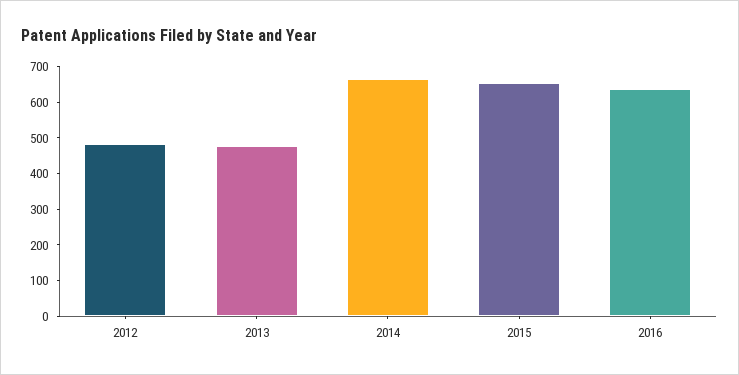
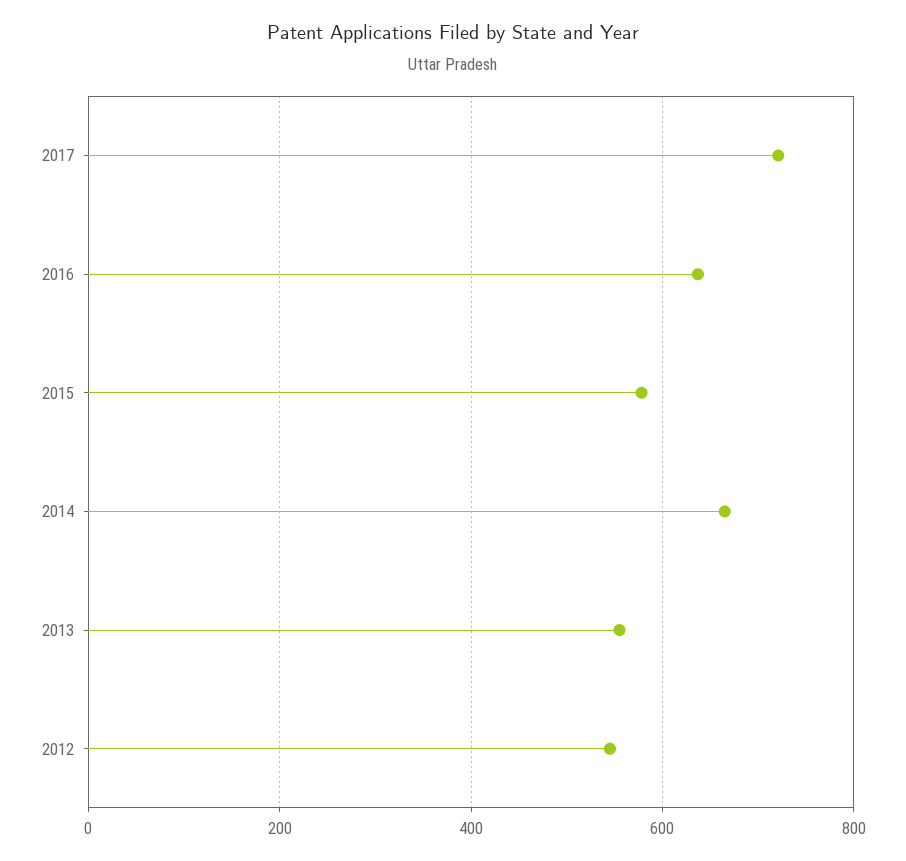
2012: 475 -> 540
2013: 475 -> 560
2015: 650 -> 580
2017: none -> 720

